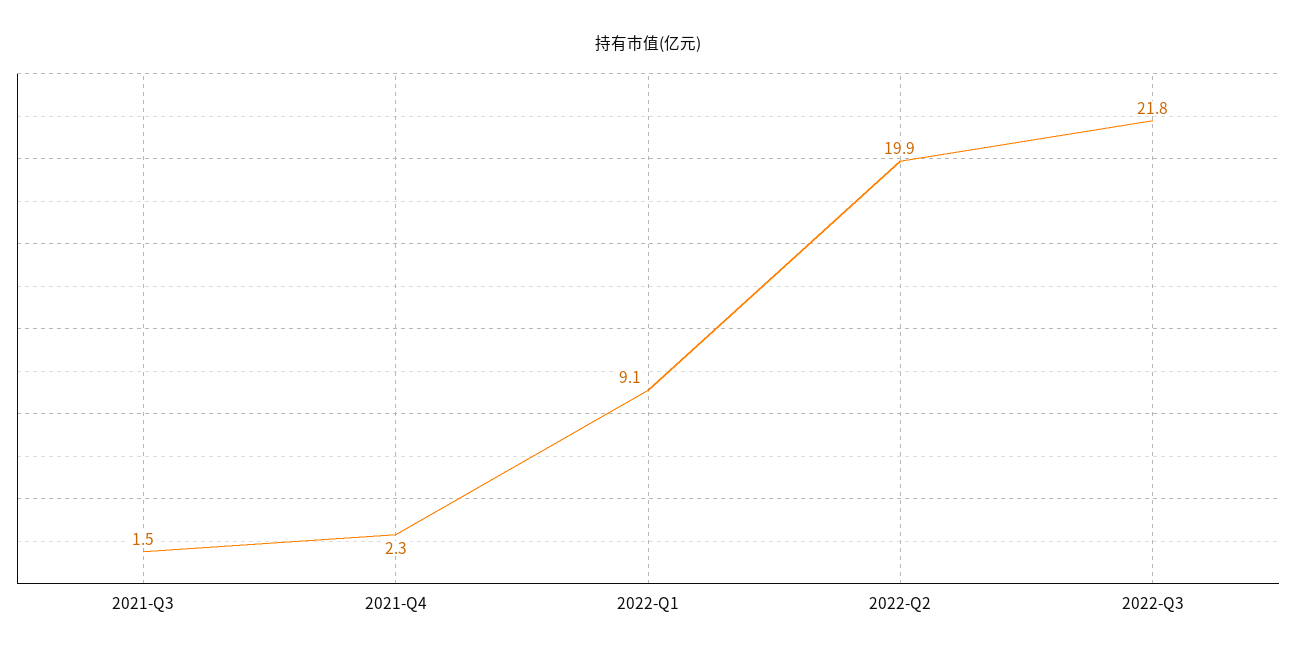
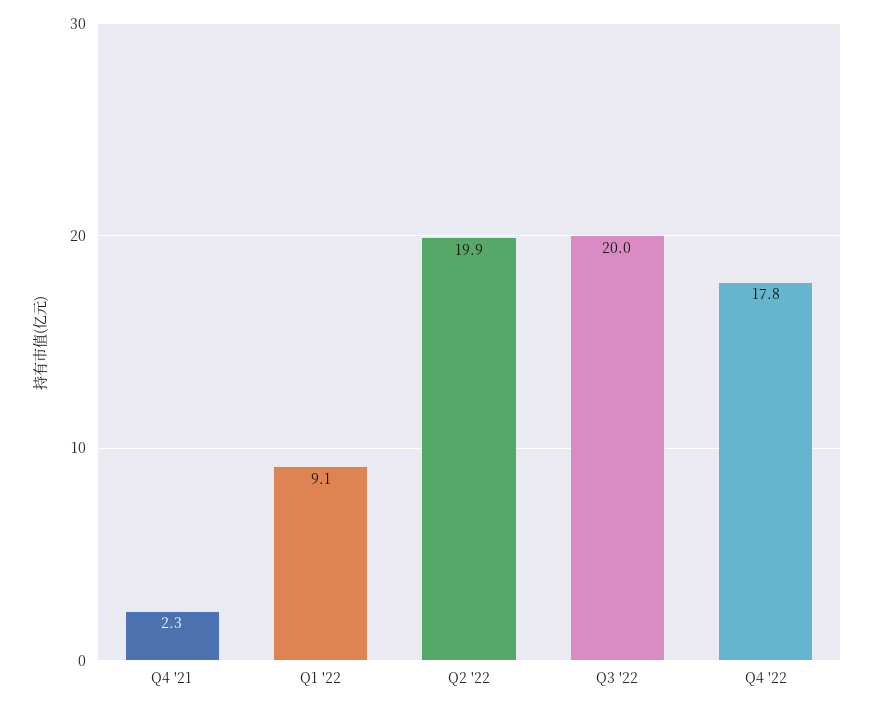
2021-Q3: 1.5 -> none
2022-Q3: 21.8 -> 20
Q4 '22: none -> 17.8

